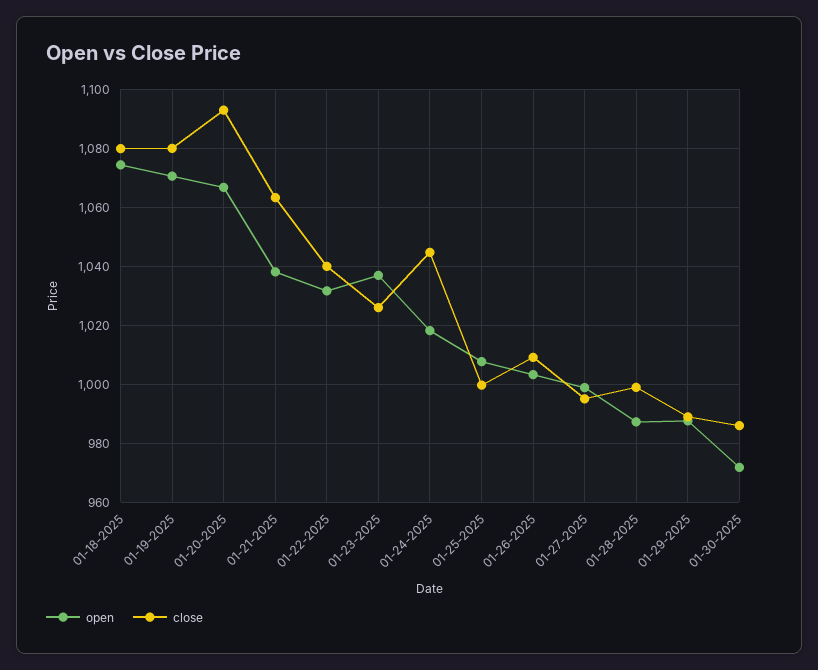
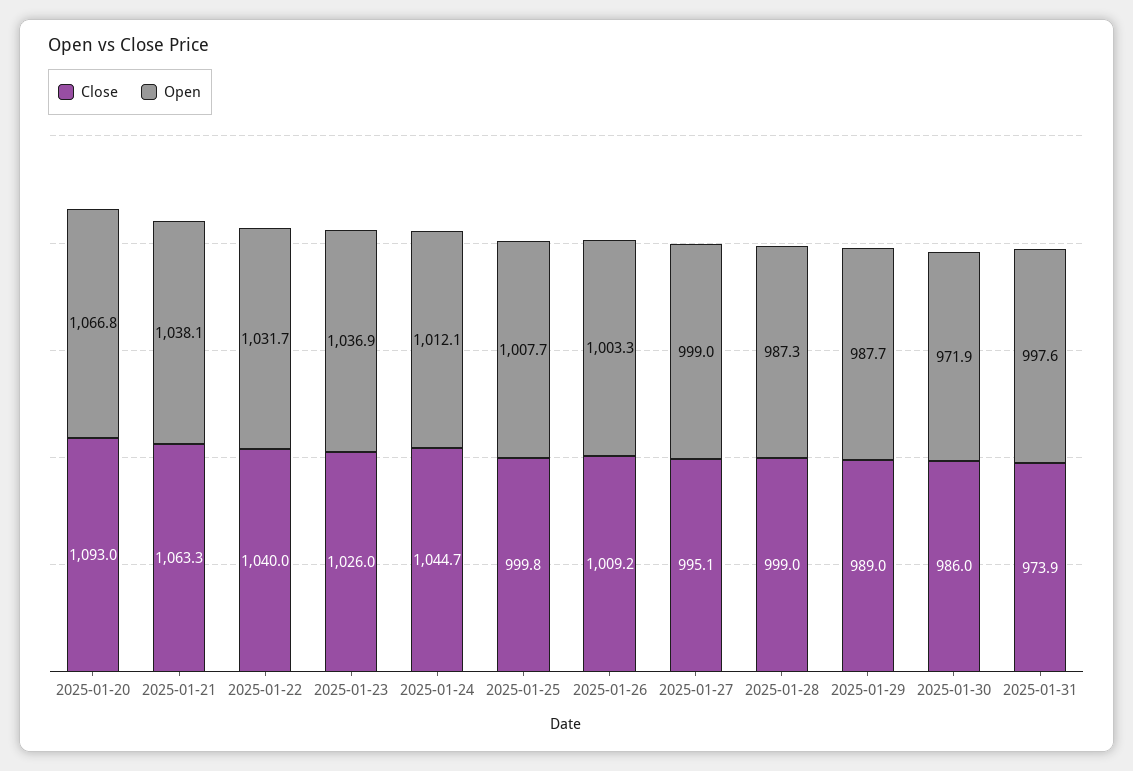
open, 01-18-2025: 1075 -> none
close, 01-18-2025: 1080 -> none
open, 01-19-2025: 1070 -> none
close, 01-19-2025: 1080 -> none
open, 01-24-2025: 1017.5 -> 1012.1
close, 2025-01-31: none -> 973.9
open, 2025-01-31: none -> 997.6

